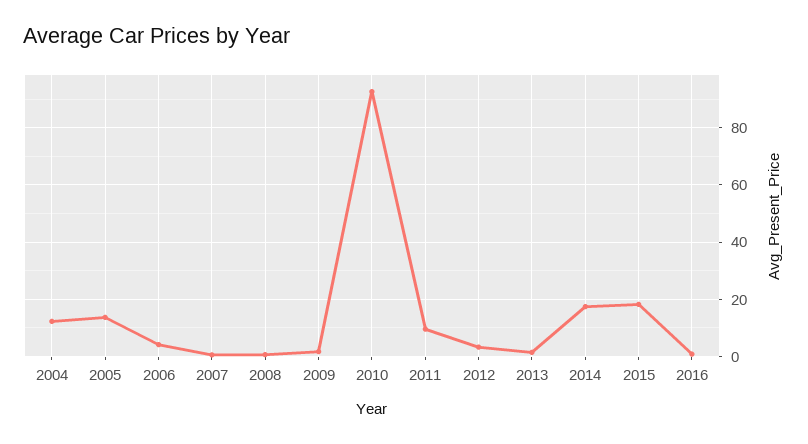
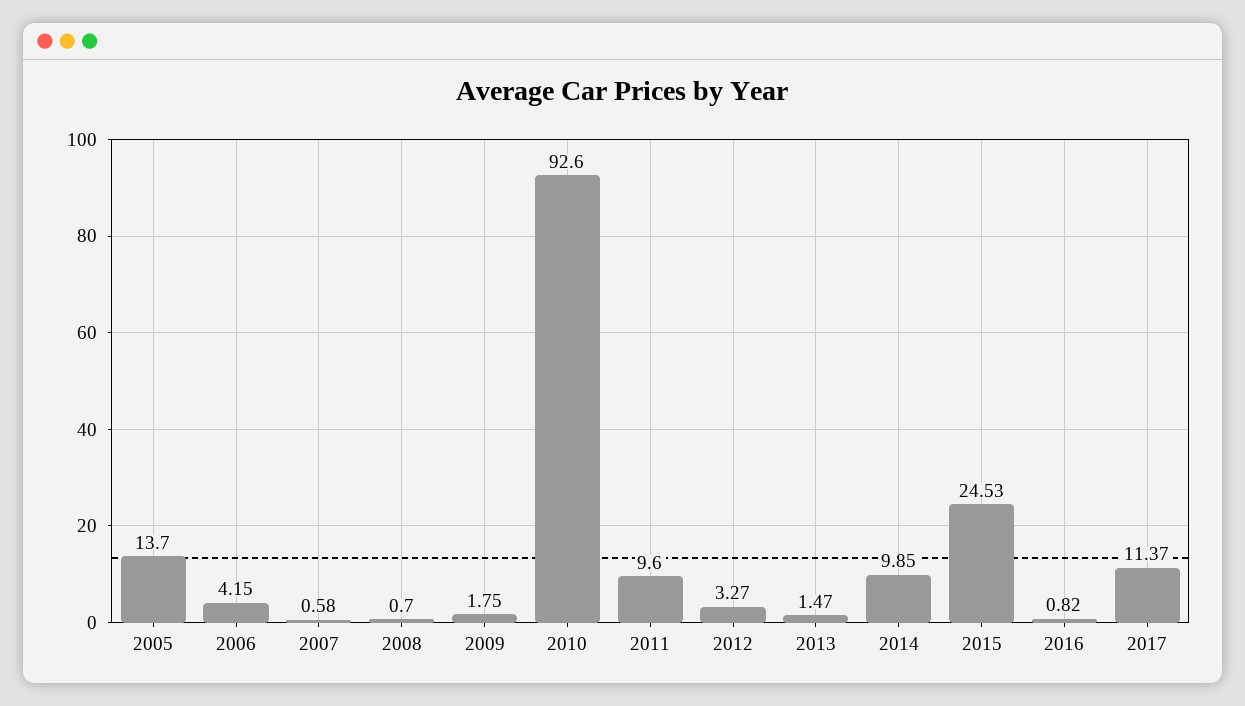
2004: 12.5 -> none
2014: 17.5 -> 9.85
2015: 17.5 -> 24.53
2017: none -> 11.37

